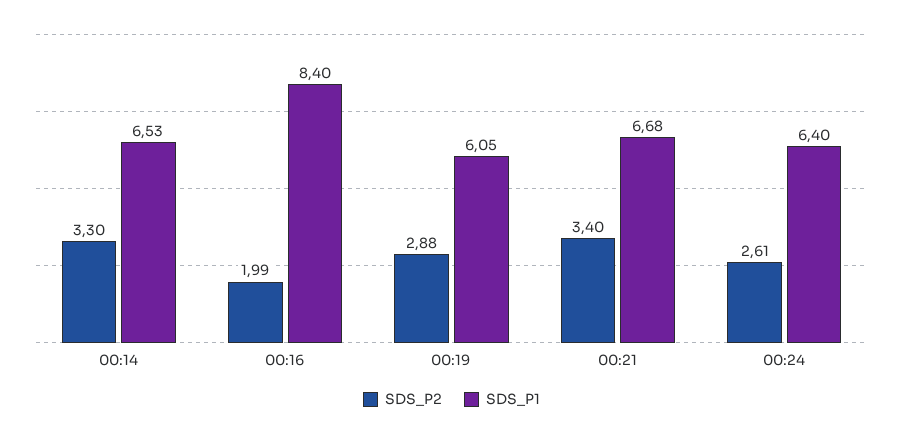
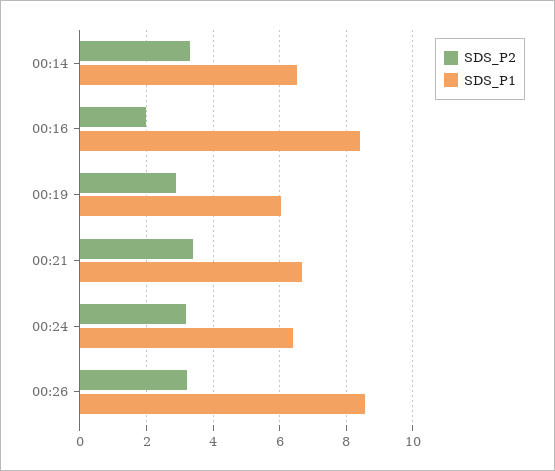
SDS_P2, 00:24: 2.61 -> 3.2
SDS_P2, 00:26: none -> 3.2
SDS_P1, 00:26: none -> 8.6

